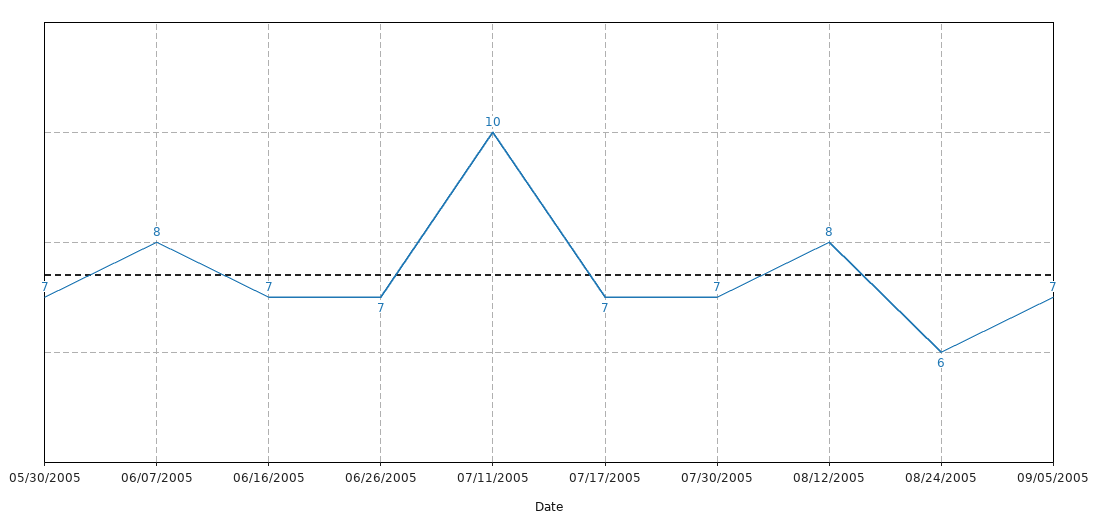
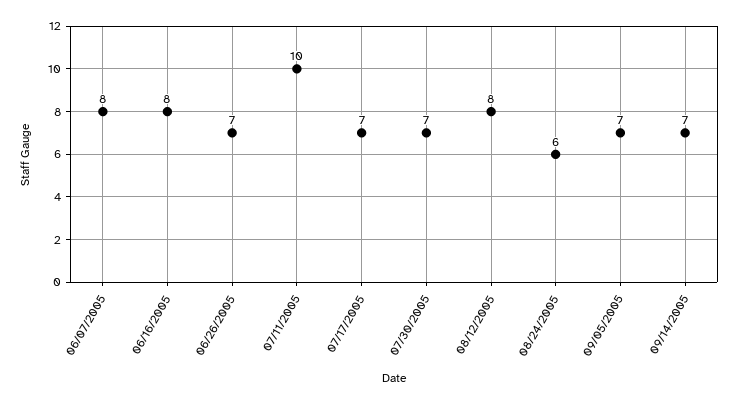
05/30/2005: 7 -> none
06/16/2005: 7 -> 8
09/14/2005: none -> 7

